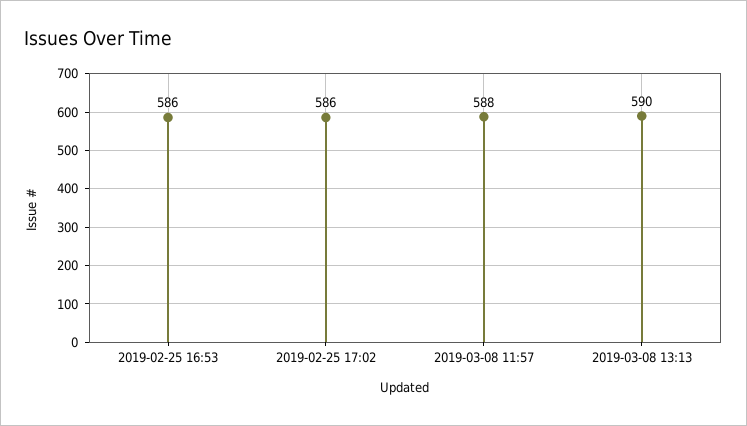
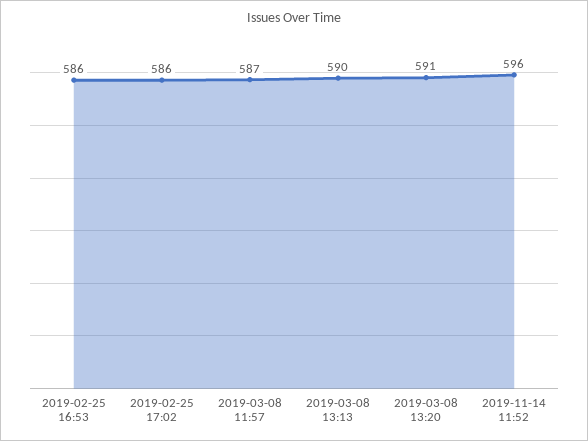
2019-03-08 11:57: 588 -> 587
2019-03-08 13:20: none -> 591
2019-11-14 11:52: none -> 596

